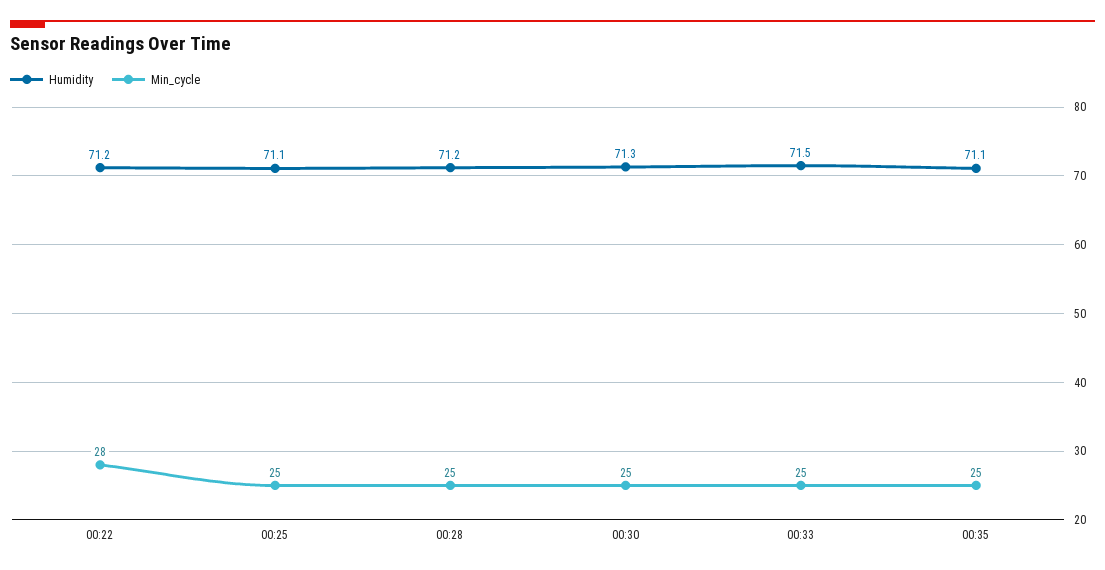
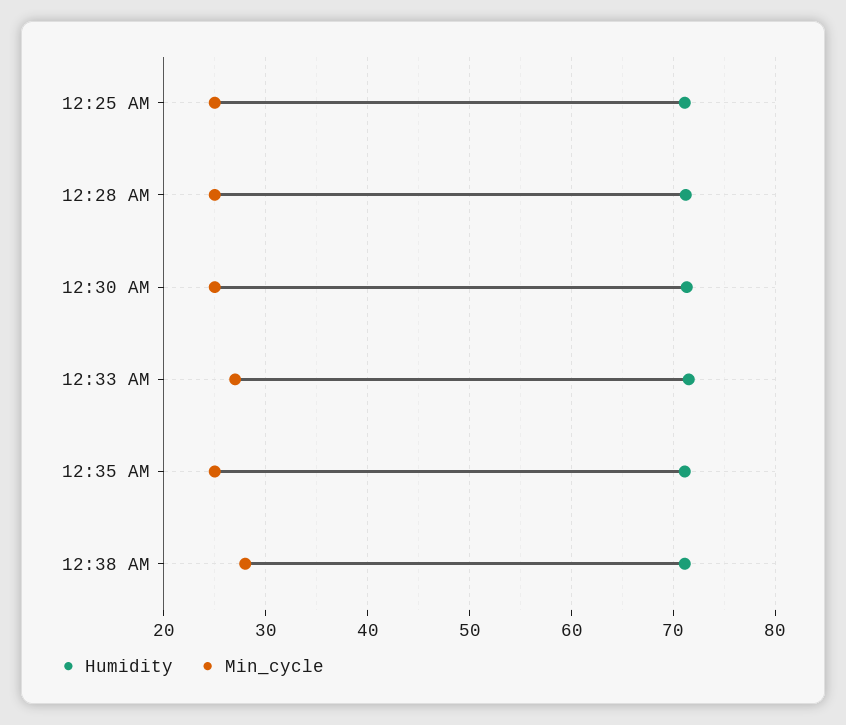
Humidity, 00:22: 71.2 -> none
Min_cycle, 00:22: 28 -> none
Min_cycle, 00:33: 25 -> 27
Humidity, 12:38 AM: none -> 71
Min_cycle, 12:38 AM: none -> 28

